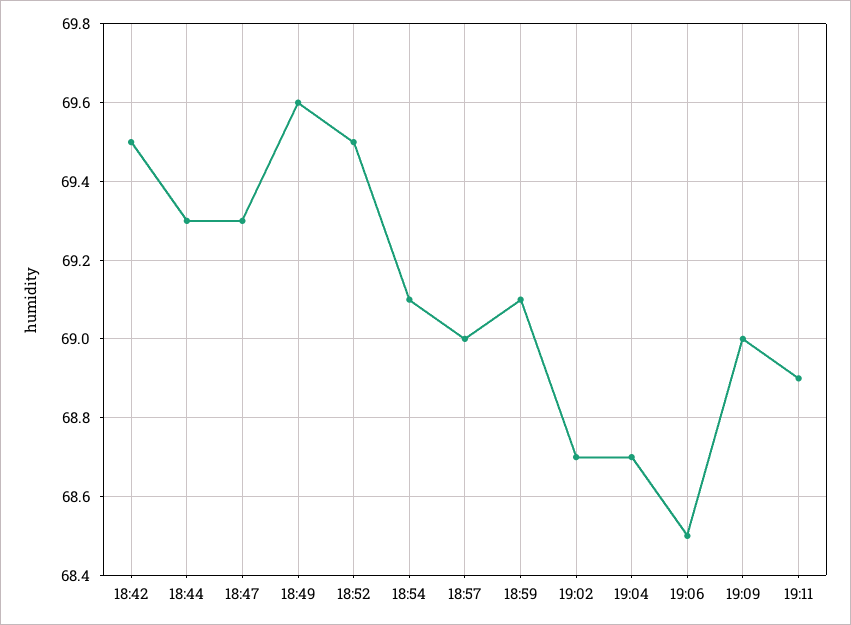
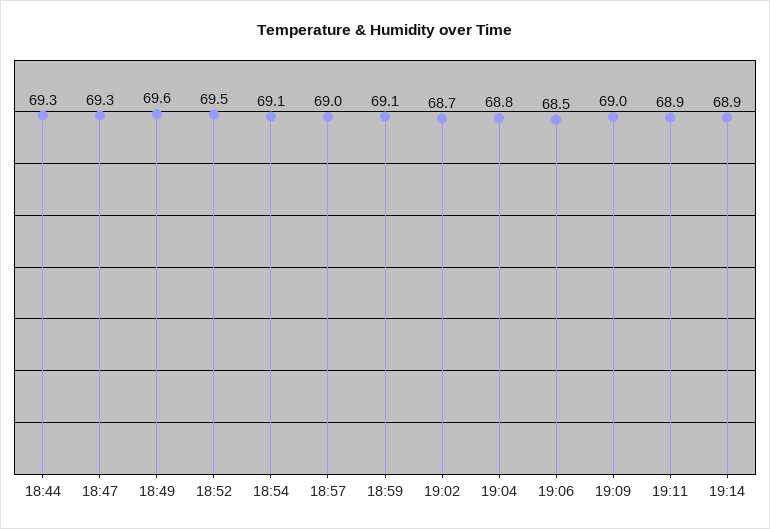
18:42: 69.5 -> none
19:04: 68.7 -> 68.8
19:14: none -> 68.9

